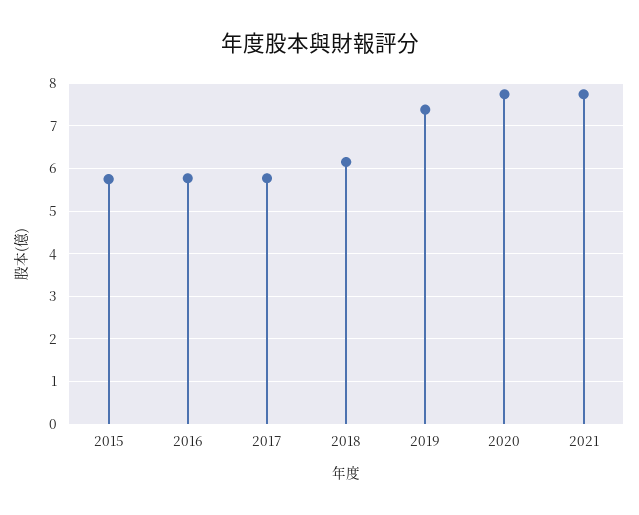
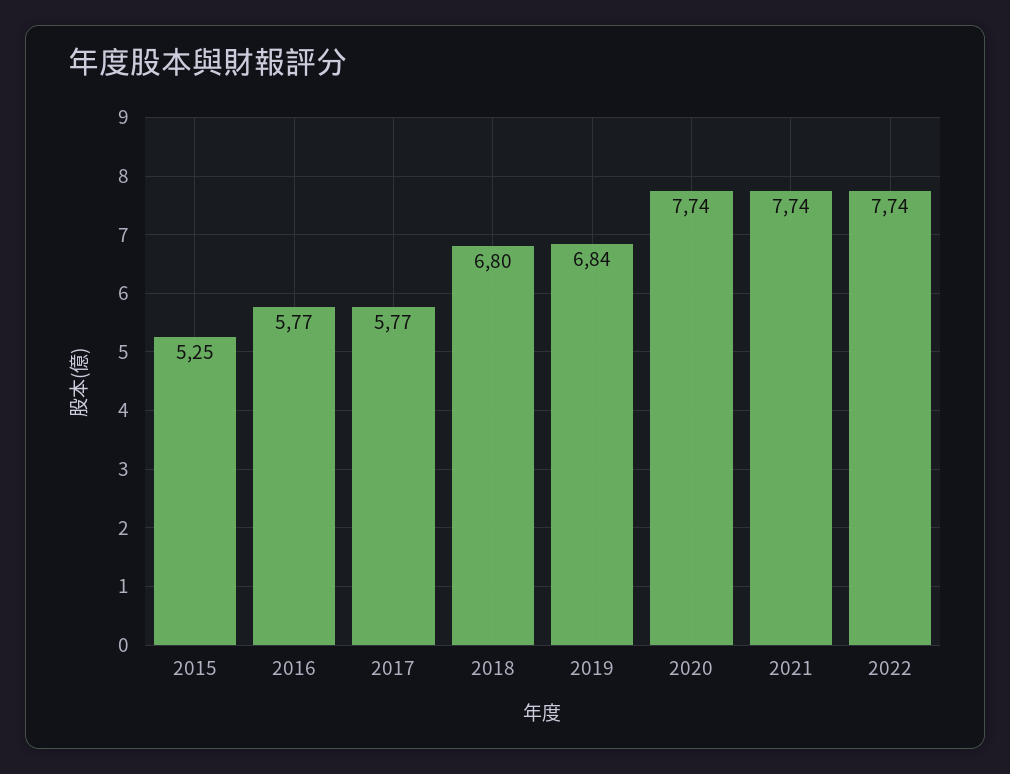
2015: 5.8 -> 5.25
2018: 6.2 -> 6.8
2019: 7.4 -> 6.84
2022: none -> 7.74

